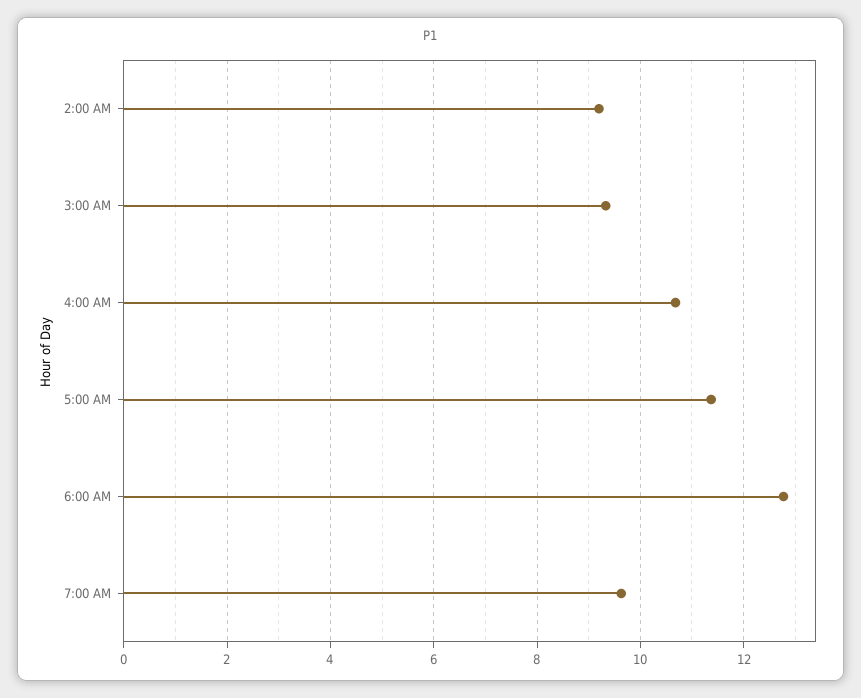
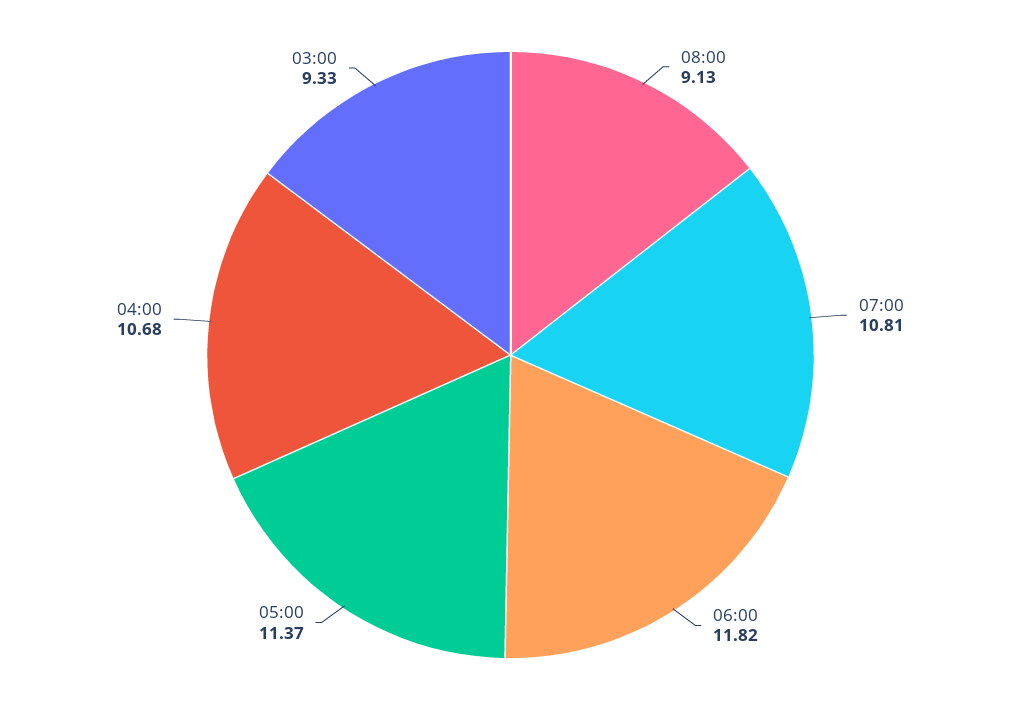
2:00 AM: 9.2 -> none
6:00 AM: 12.8 -> 11.82
7:00 AM: 9.6 -> 10.81
08:00: none -> 9.13

